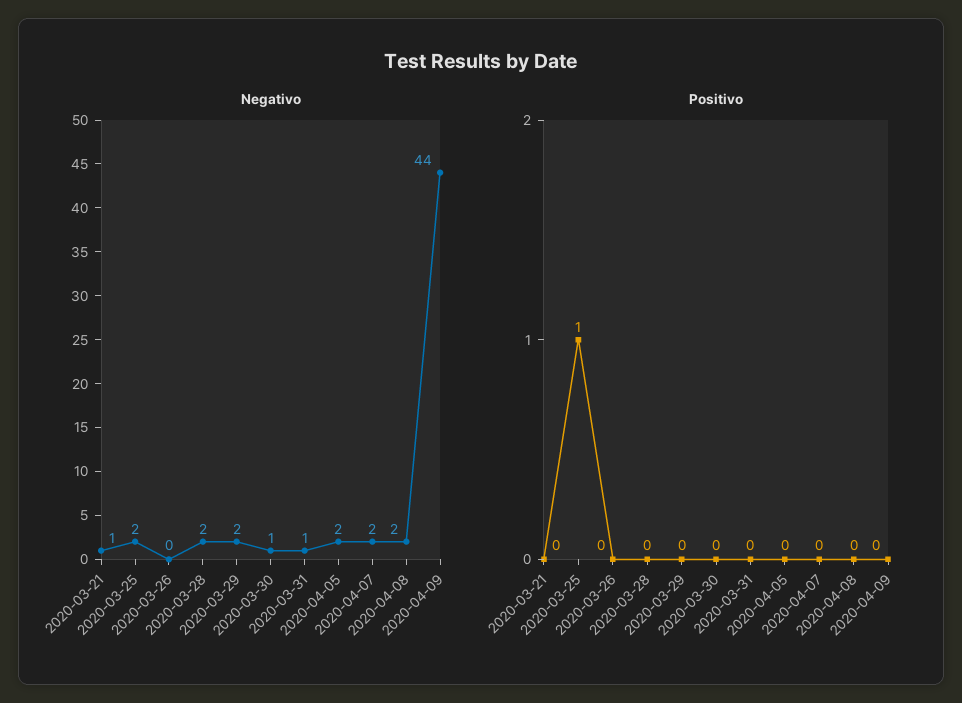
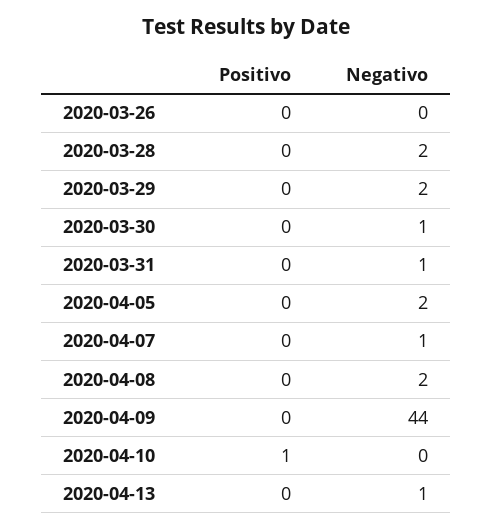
Negativo, 2020-03-21: 1 -> none
Negativo, 2020-03-25: 2 -> none
Negativo, 2020-04-07: 2 -> 1
Positivo, 2020-03-21: 0 -> none
Positivo, 2020-03-25: 1 -> none
Positivo, 2020-04-10: none -> 1
Negativo, 2020-04-10: none -> 0
Positivo, 2020-04-13: none -> 0
Negativo, 2020-04-13: none -> 1

